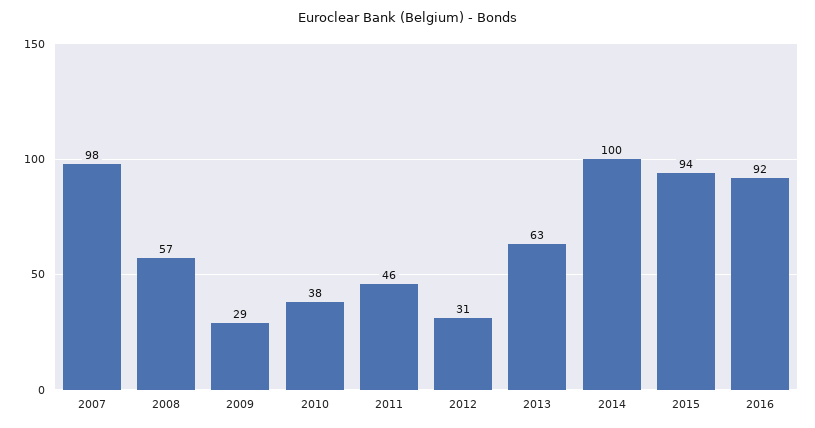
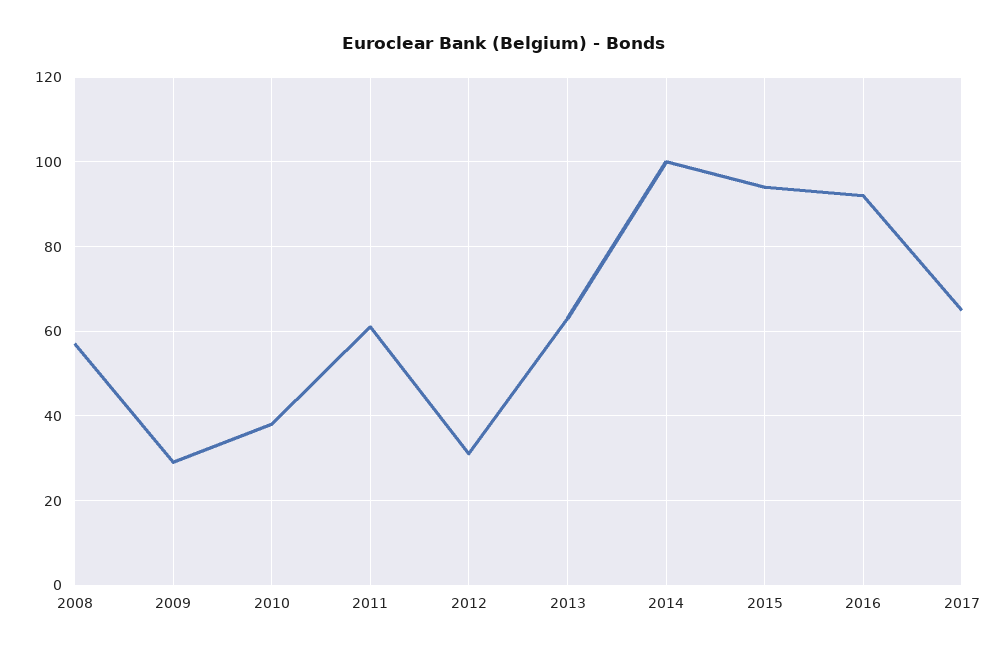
2007: 98 -> none
2011: 46 -> 60
2017: none -> 65

